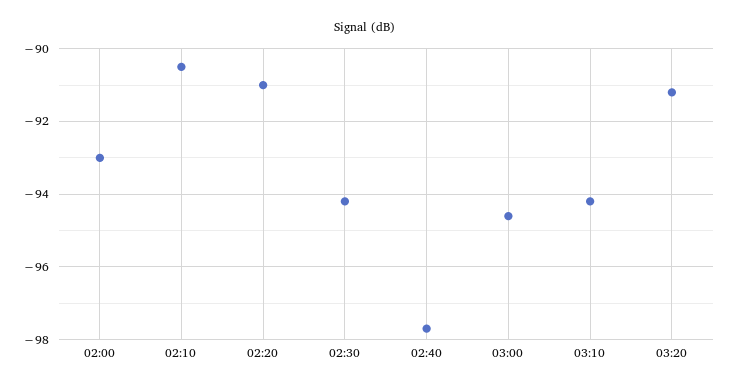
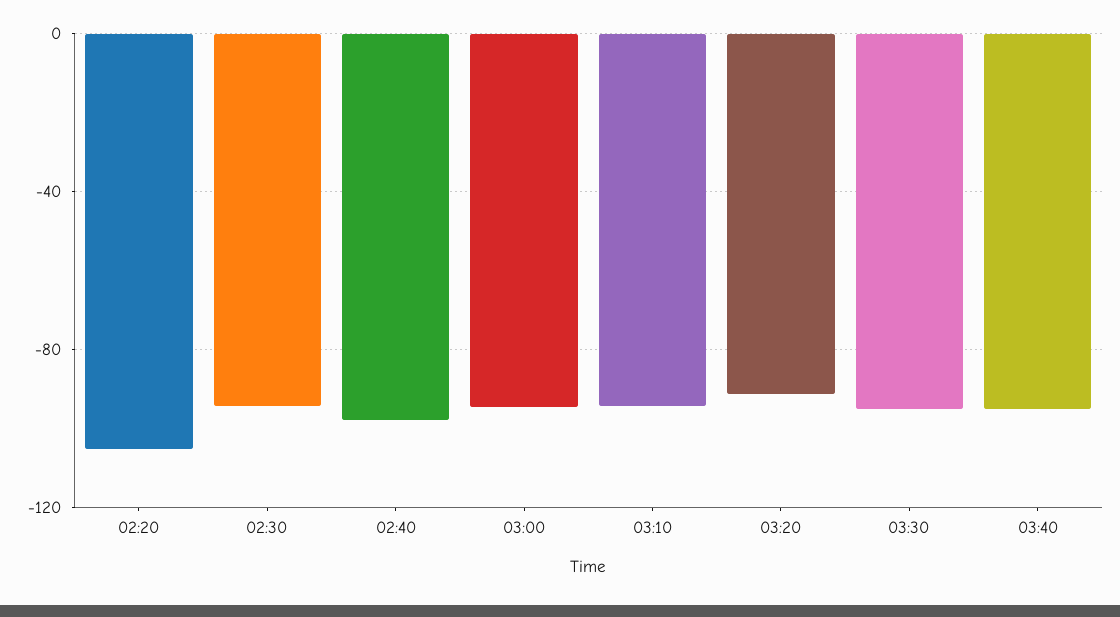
02:00: -93 -> none
02:10: -90.5 -> none
02:20: -91 -> -105
03:30: none -> -95
03:40: none -> -95

